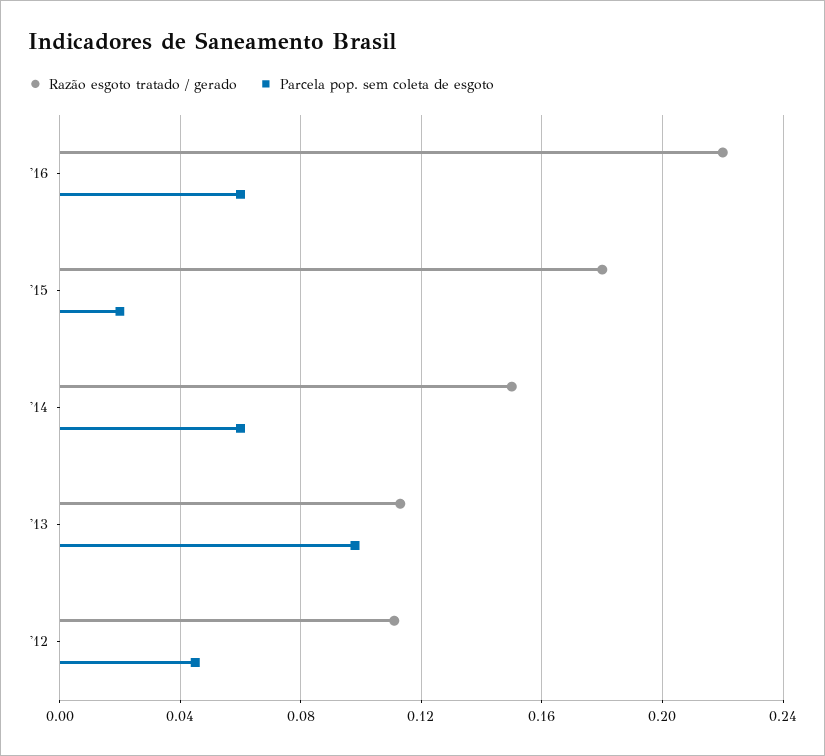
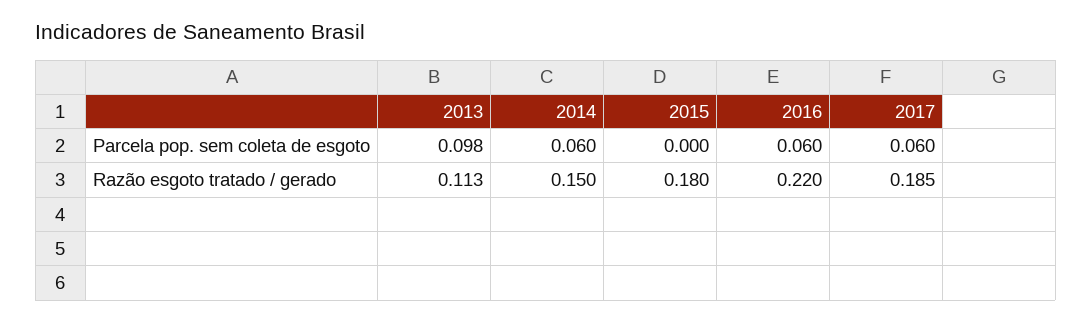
Parcela pop. sem coleta de esgoto, '15: 0.02 -> 0
Razão esgoto tratado / gerado, '12: 0.11 -> none
Parcela pop. sem coleta de esgoto, '12: 0.045 -> none
Parcela pop. sem coleta de esgoto, 2017: none -> 0.06
Razão esgoto tratado / gerado, 2017: none -> 0.185

